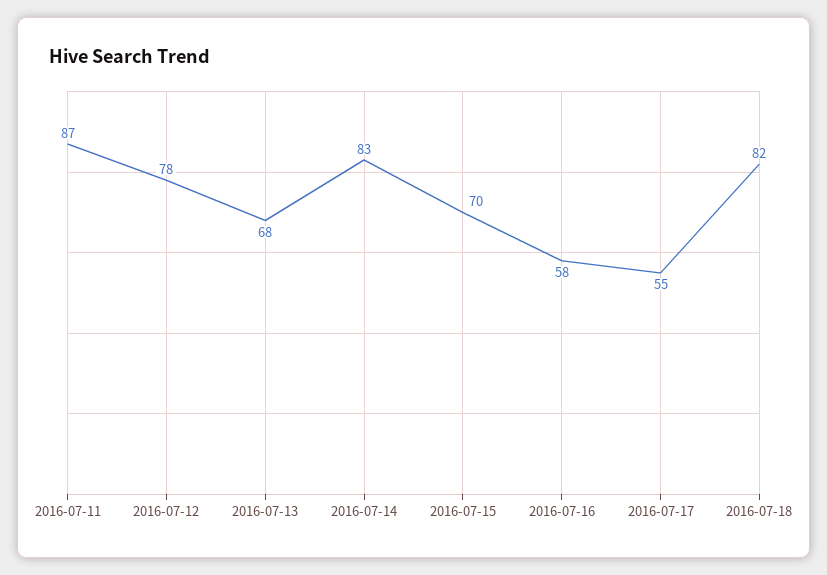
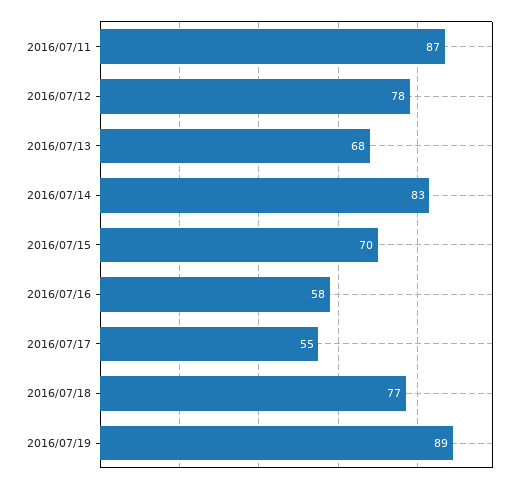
2016-07-18: 82 -> 77
2016/07/19: none -> 89

